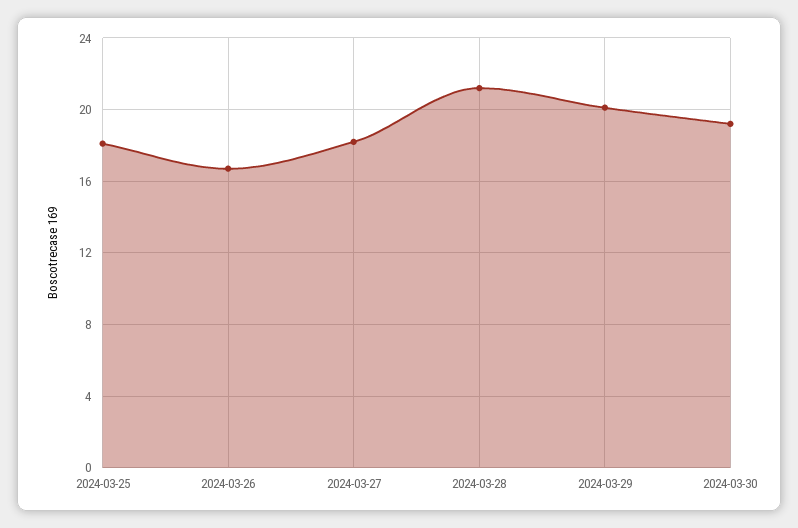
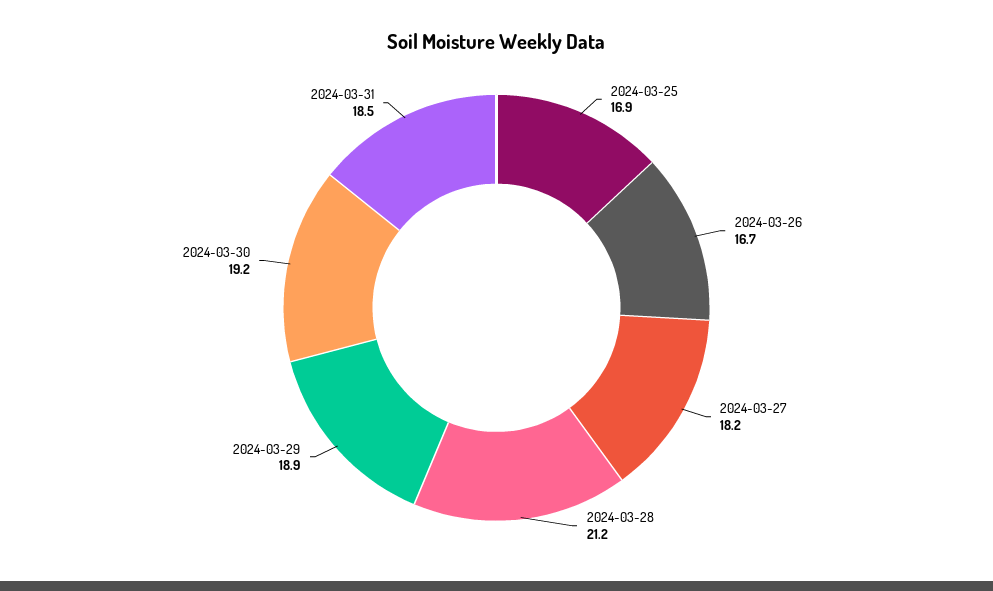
2024-03-25: 18 -> 16.9
2024-03-29: 20 -> 18.9
2024-03-31: none -> 18.5

